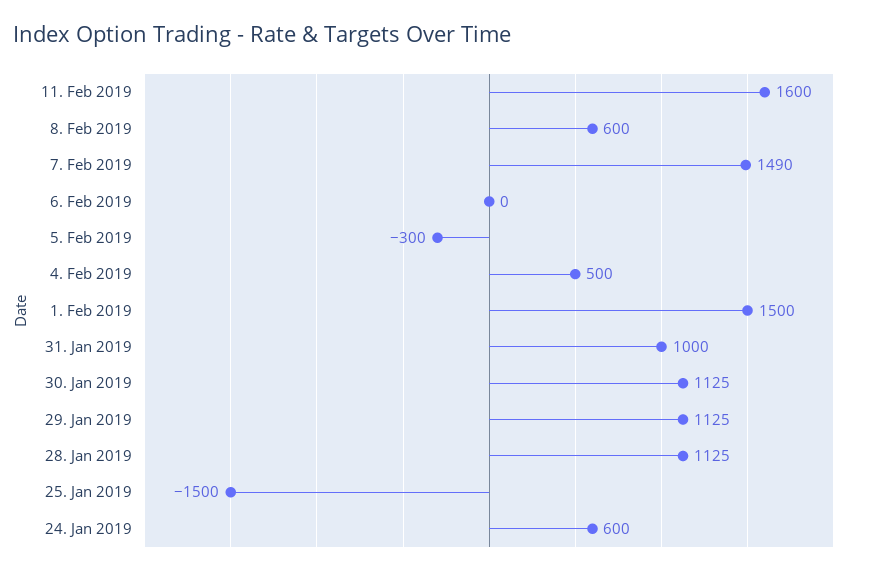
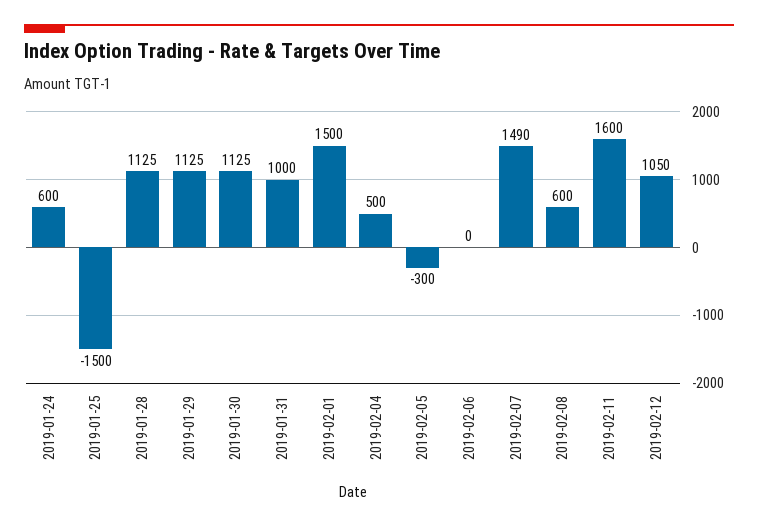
2019-02-12: none -> 1050

